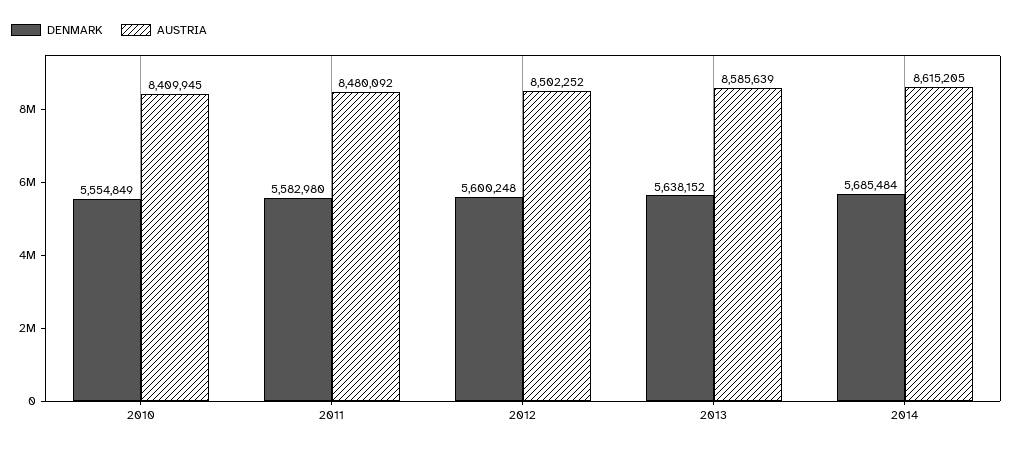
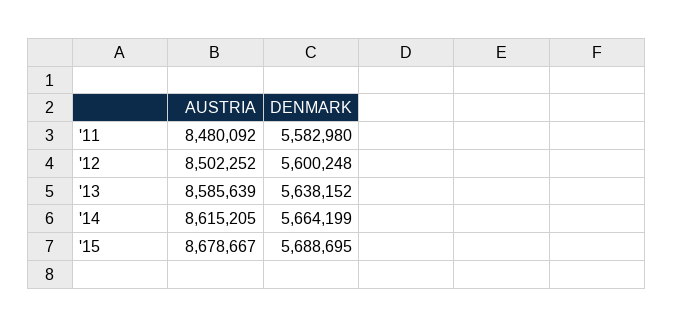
DENMARK, 2010: 5554849 -> none
AUSTRIA, 2010: 8409945 -> none
DENMARK, 2014: 5685484 -> 5664199
AUSTRIA, '15: none -> 8678667
DENMARK, '15: none -> 5688695

